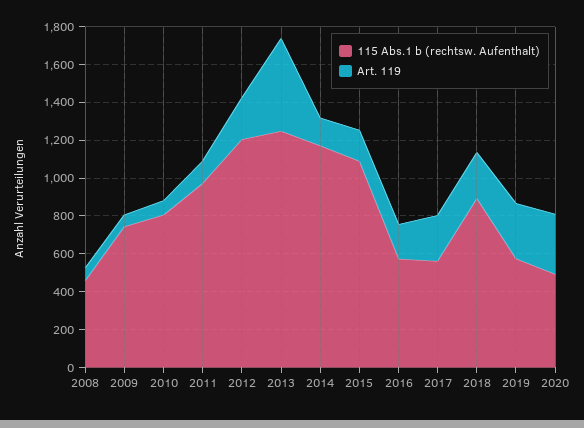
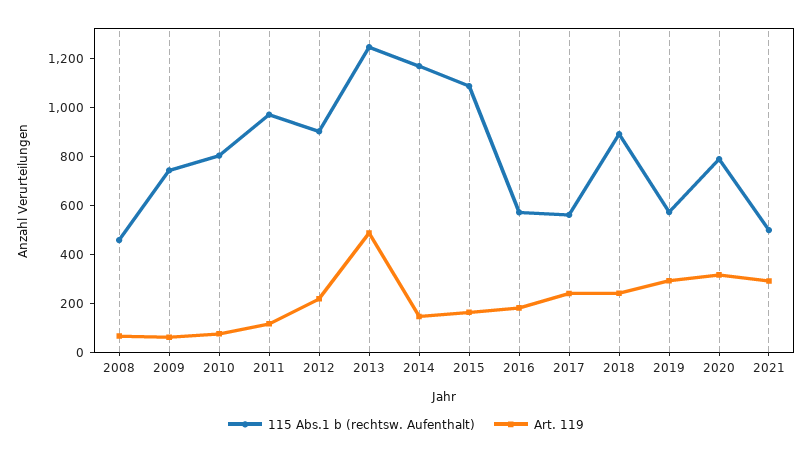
115 Abs.1 b (rechtsw. Aufenthalt), 2012: 1200 -> 900
115 Abs.1 b (rechtsw. Aufenthalt), 2020: 500 -> 800
115 Abs.1 b (rechtsw. Aufenthalt), 2021: none -> 500
Art. 119, 2021: none -> 300

